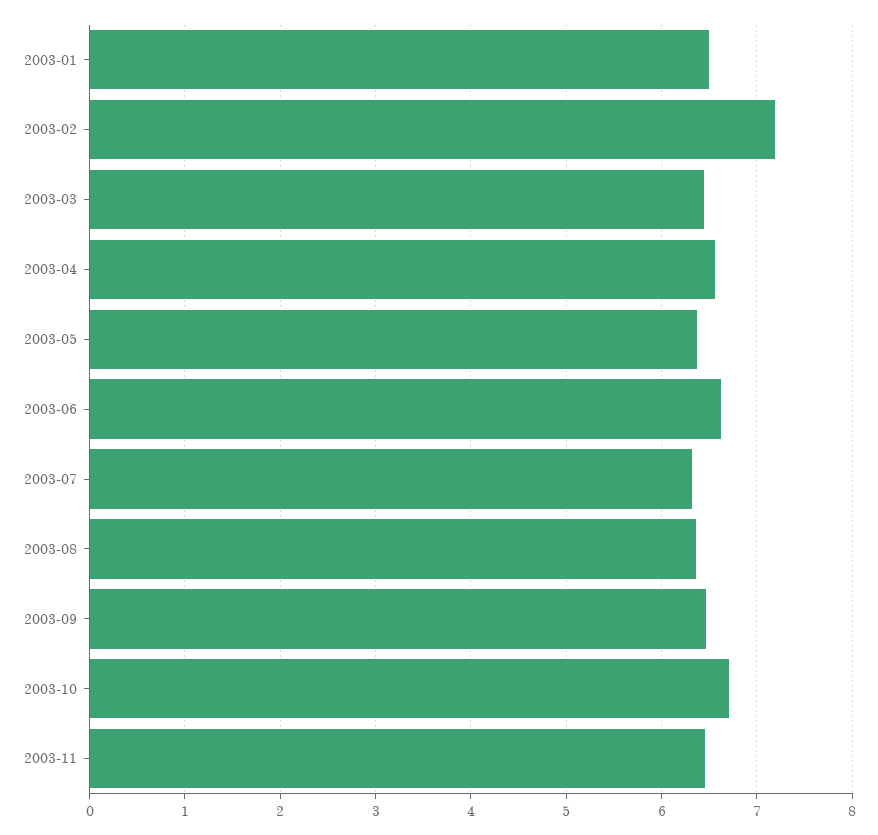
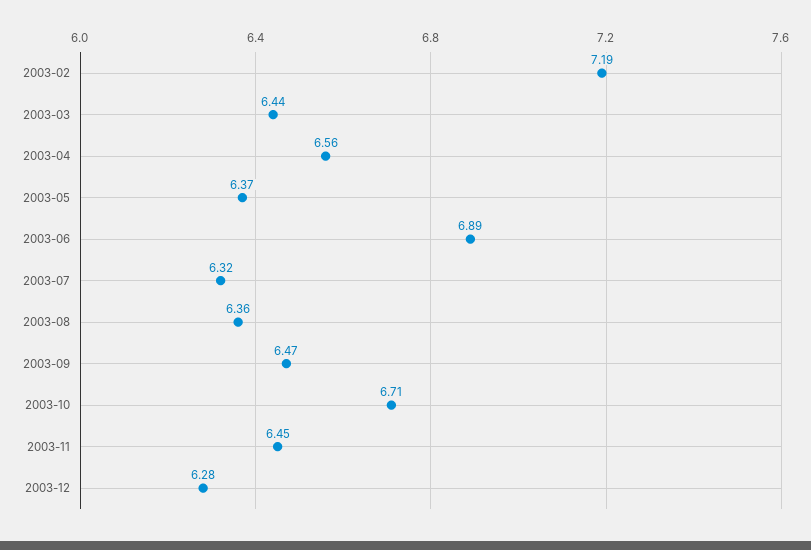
2003-01: 6.5 -> none
2003-06: 6.6 -> 6.89
2003-12: none -> 6.28

